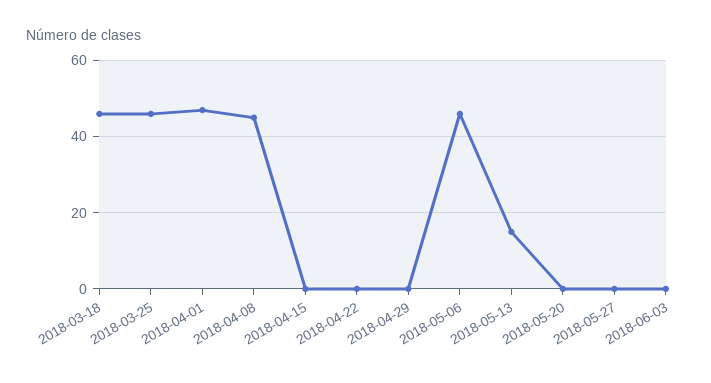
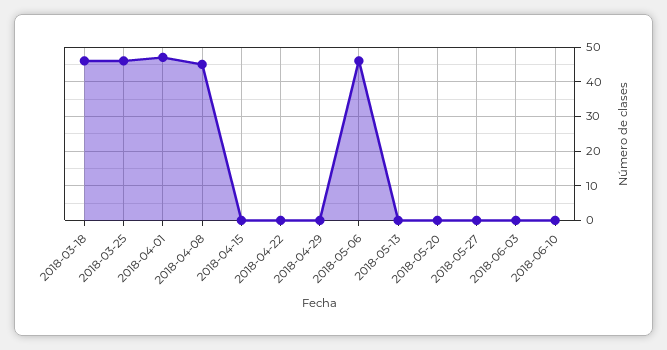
2018-05-13: 15 -> 0
2018-06-10: none -> 0

